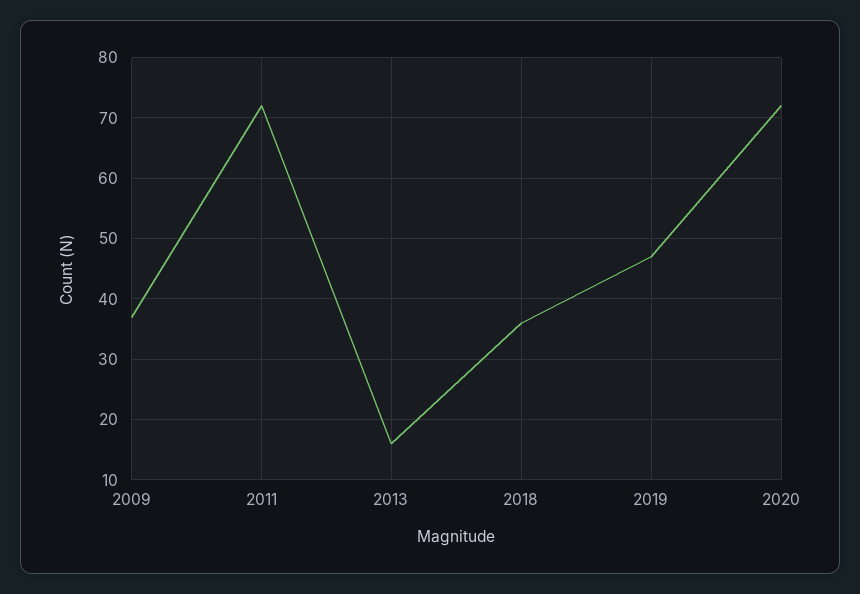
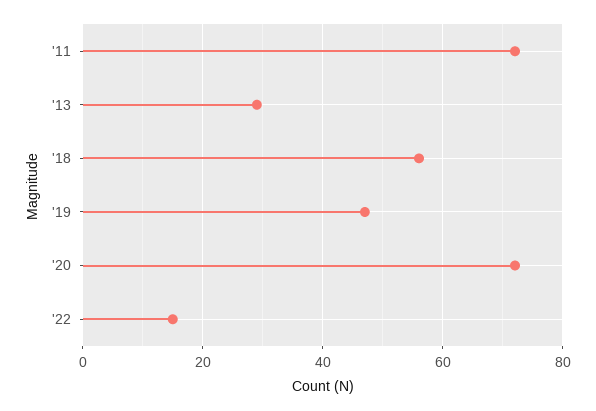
2009: 37 -> none
2013: 16 -> 30
2018: 36 -> 55
'22: none -> 15

